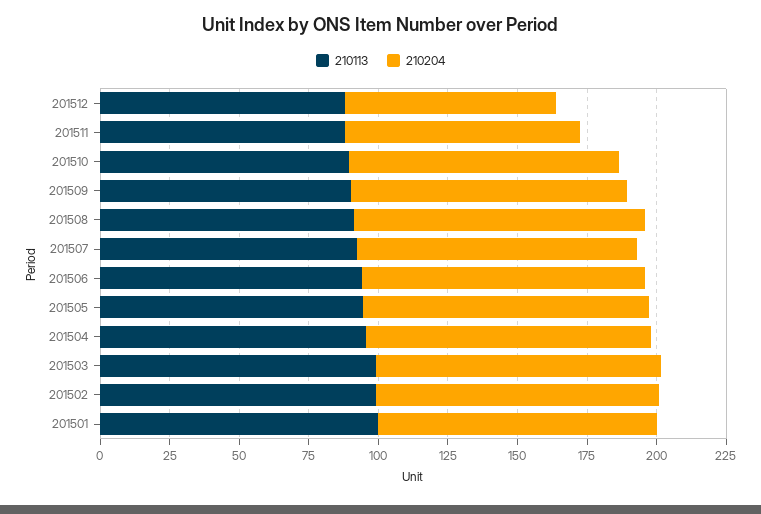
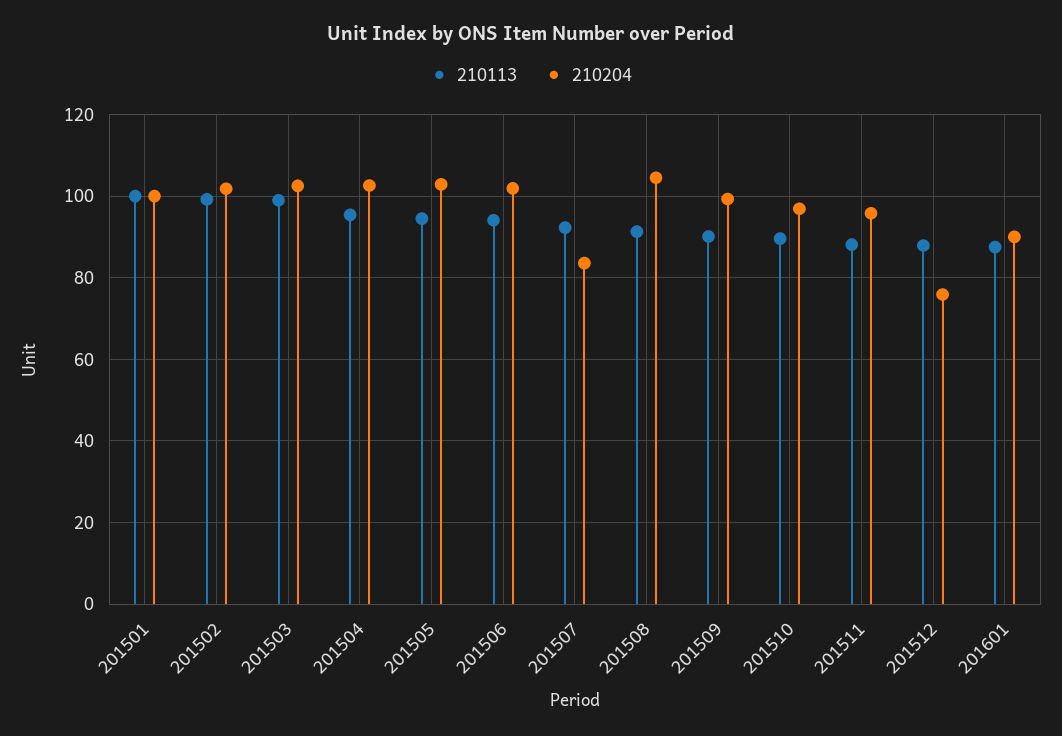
210204, 201511: 85 -> 96
210204, 201507: 100 -> 84
210113, 201601: none -> 88
210204, 201601: none -> 90

